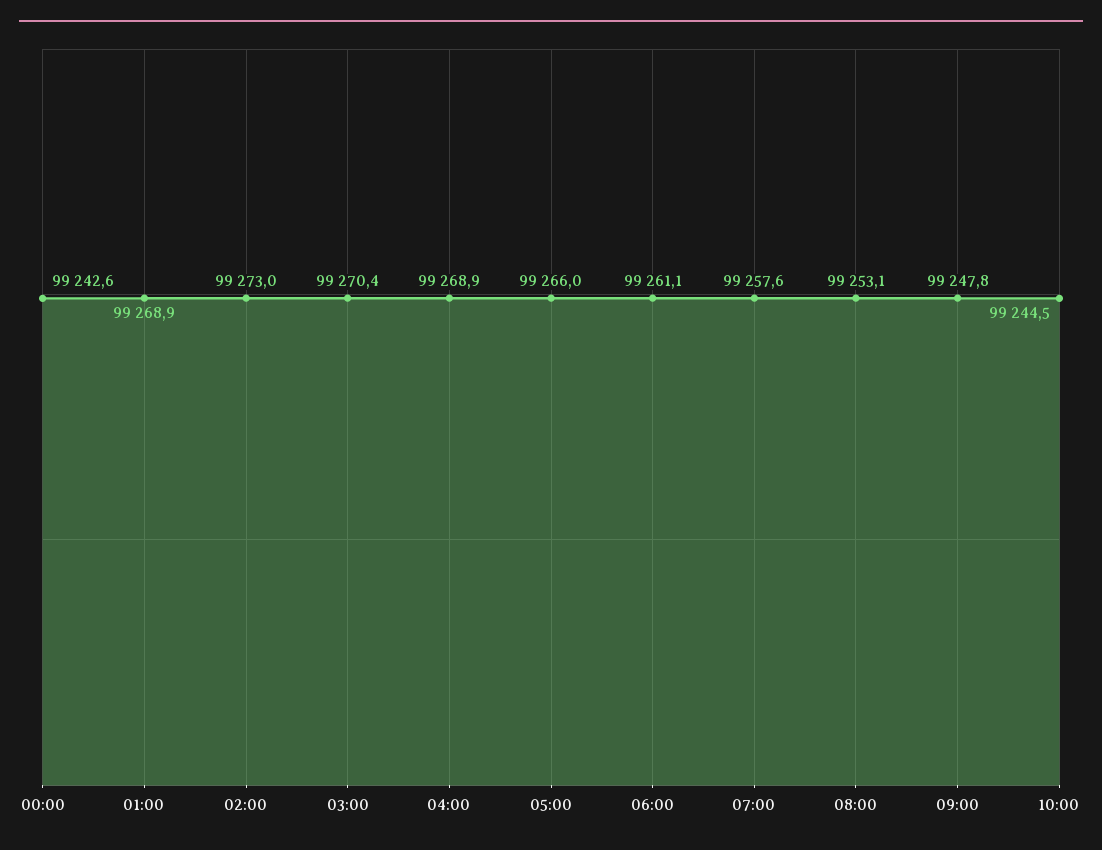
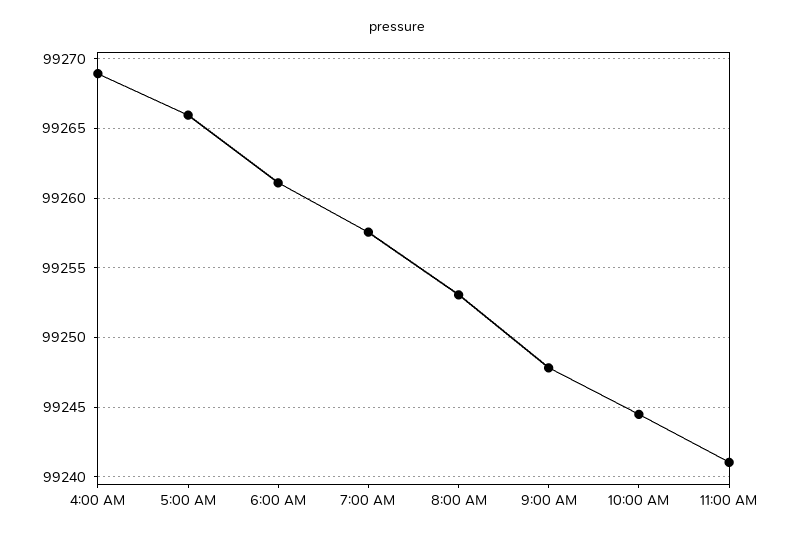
00:00: 99242.6 -> none
01:00: 99268.9 -> none
02:00: 99273 -> none
03:00: 99270.4 -> none
11:00 AM: none -> 99241

